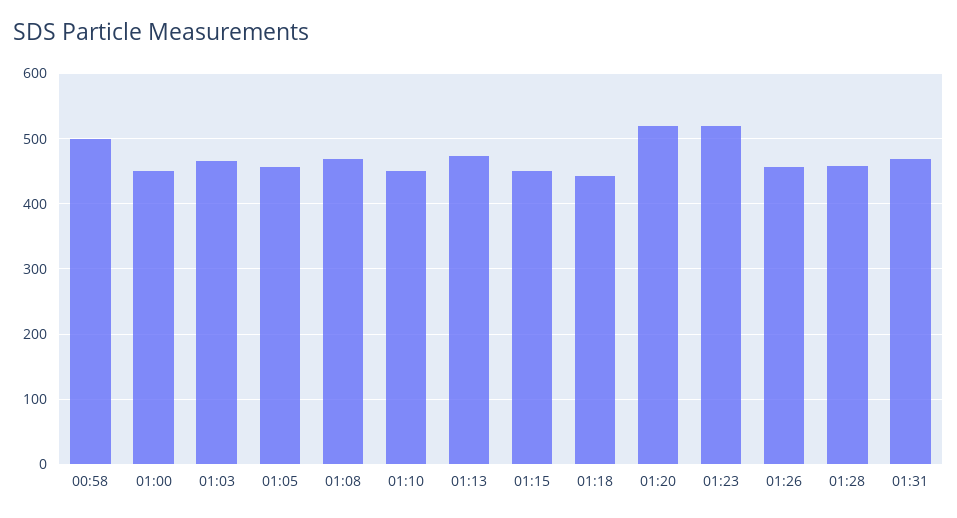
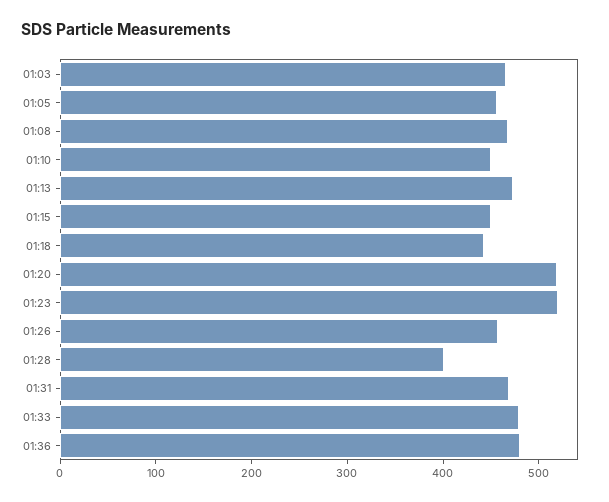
00:58: 500 -> none
01:00: 450 -> none
01:28: 460 -> 400
01:33: none -> 480
01:36: none -> 480

